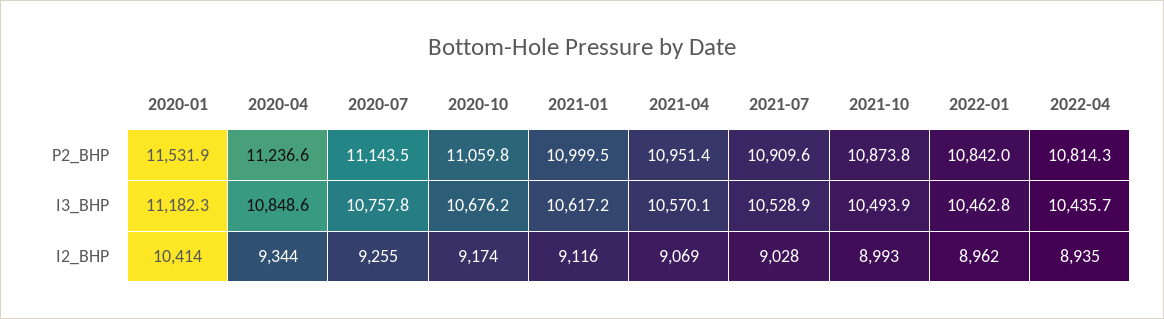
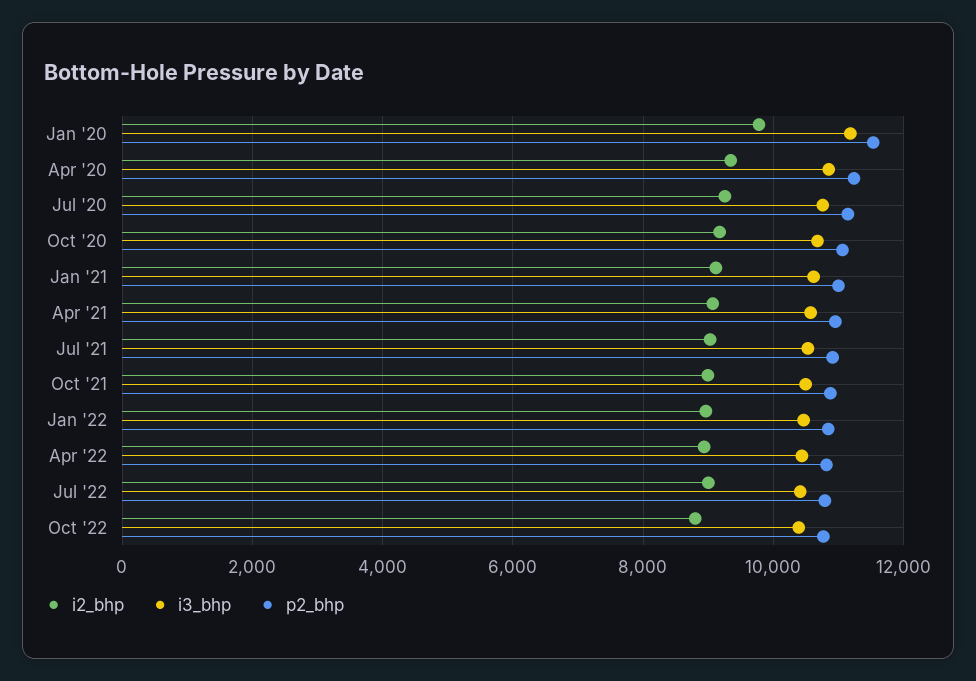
I2_BHP, 2020-01: 10414 -> 9800
I2_BHP, Jul '22: none -> 9000
I3_BHP, Jul '22: none -> 10400
P2_BHP, Jul '22: none -> 10800
I2_BHP, Oct '22: none -> 8800
I3_BHP, Oct '22: none -> 10400
P2_BHP, Oct '22: none -> 10800

